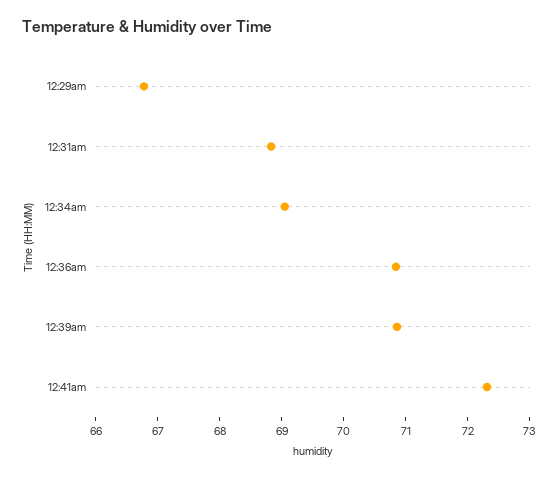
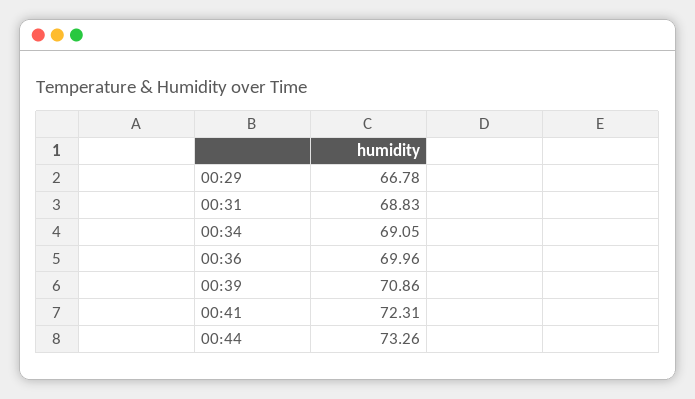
12:36am: 70.8 -> 69.96
00:44: none -> 73.26

